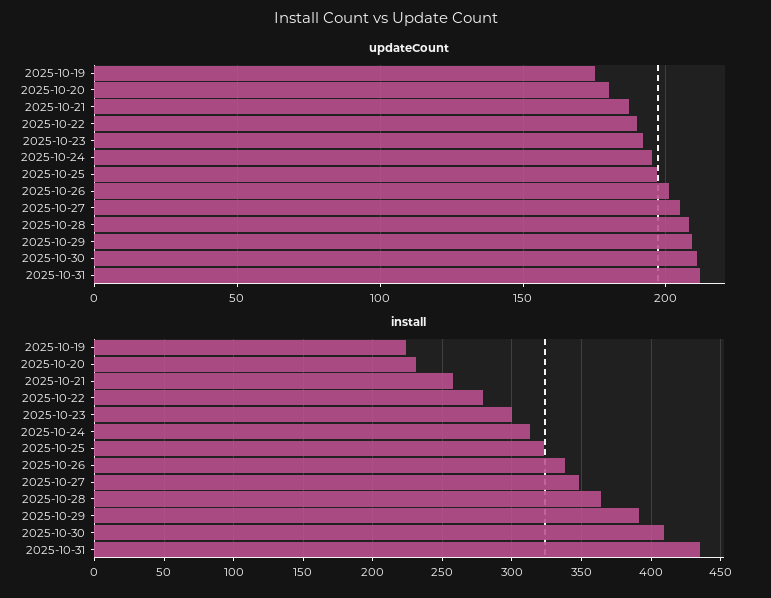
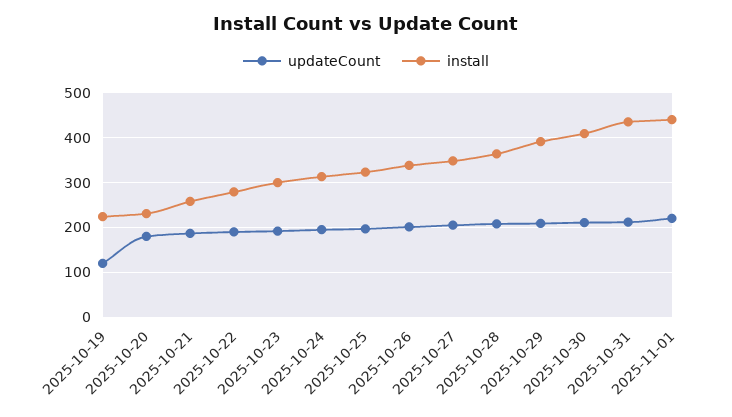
updateCount, 2025-10-19: 175 -> 120
updateCount, 2025-11-01: none -> 220
install, 2025-11-01: none -> 440

